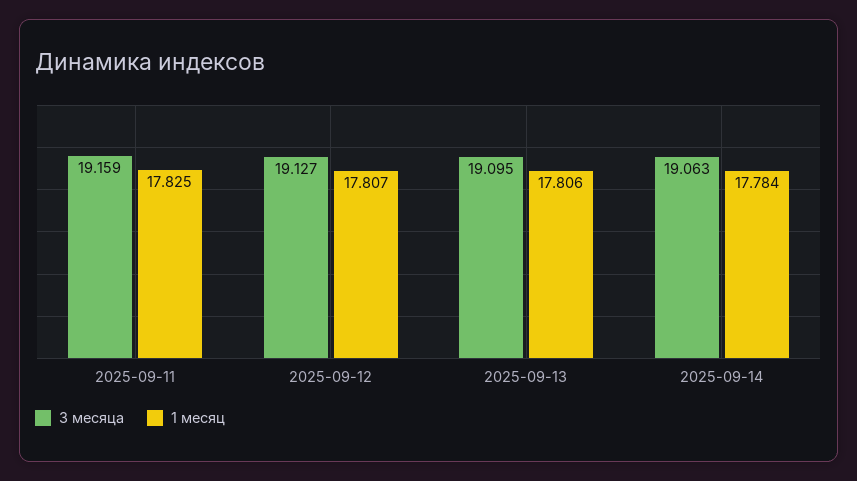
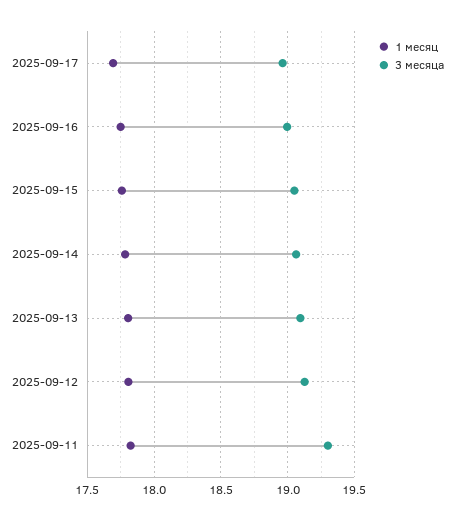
3 месяца, 2025-09-11: 19.159 -> 19.3
1 месяц, 2025-09-17: none -> 17.7
3 месяца, 2025-09-17: none -> 18.95
1 месяц, 2025-09-16: none -> 17.75
3 месяца, 2025-09-16: none -> 19
1 месяц, 2025-09-15: none -> 17.75
3 месяца, 2025-09-15: none -> 19.05

